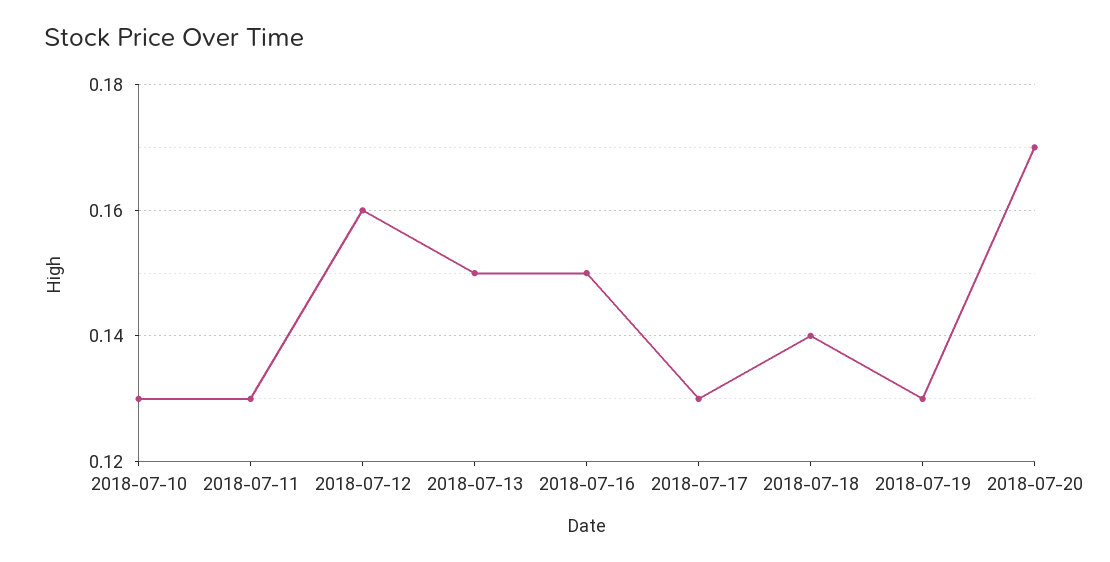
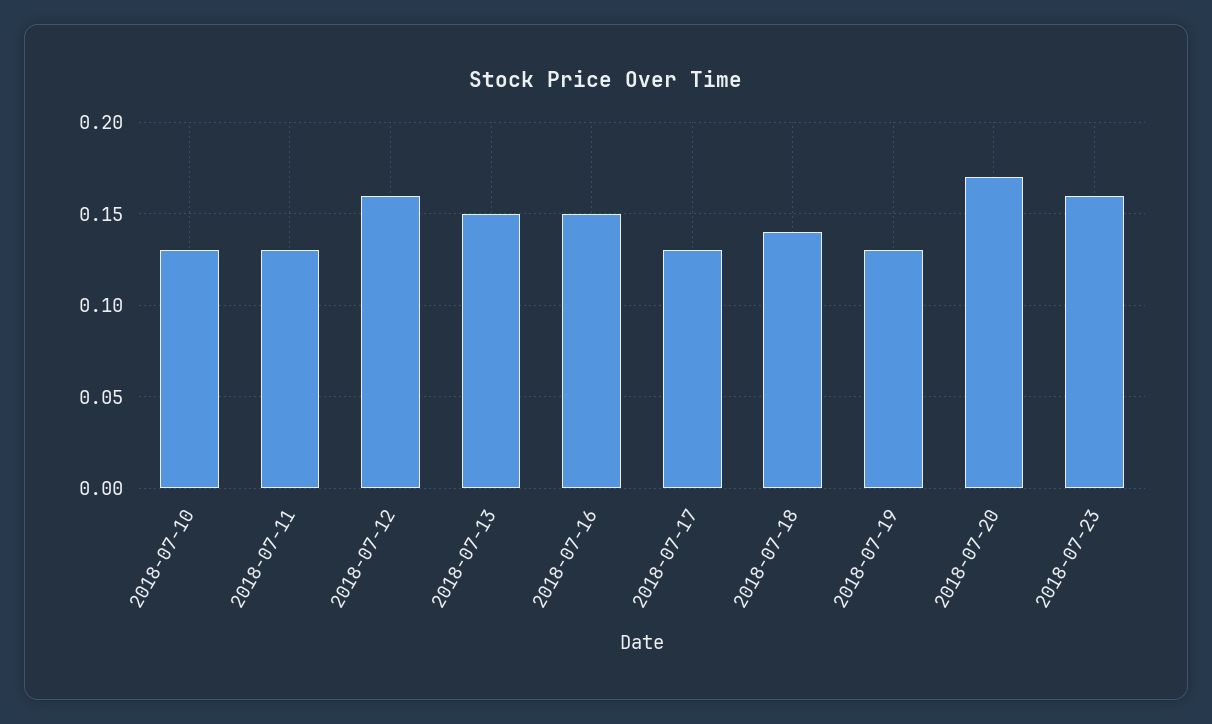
2018-07-23: none -> 0.16

